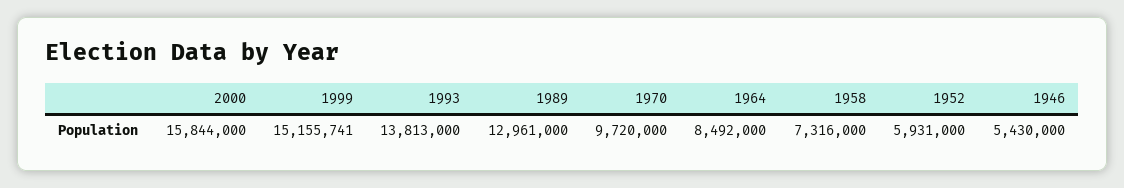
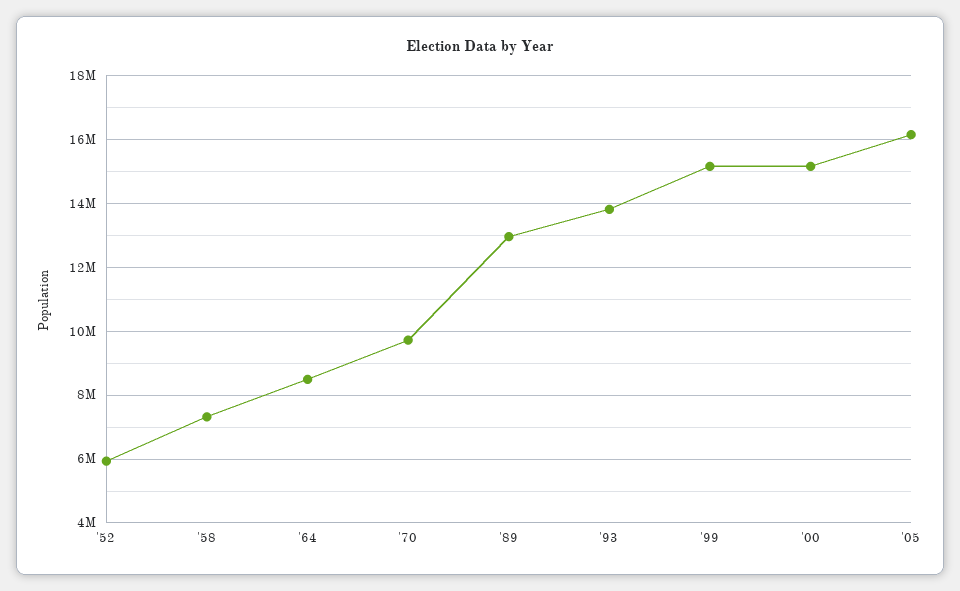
2000: 15844000 -> 15200000
1946: 5430000 -> none
'05: none -> 16200000

